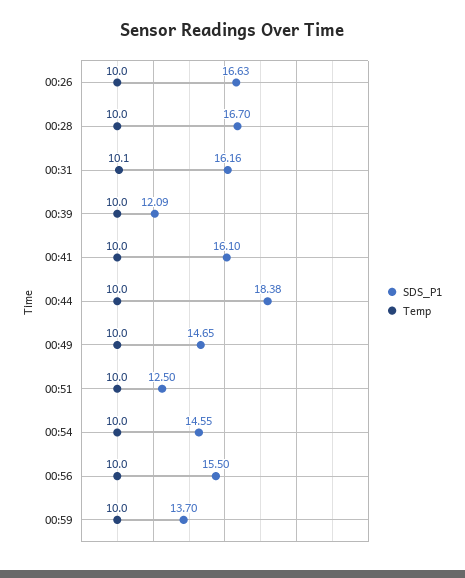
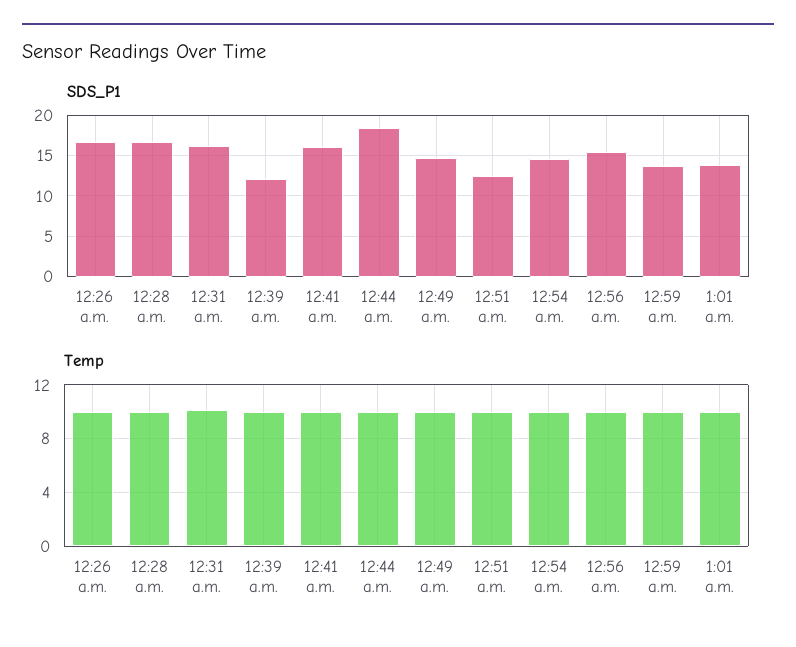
SDS_P1, 1:01 a.m.: none -> 14
Temp, 1:01 a.m.: none -> 10

